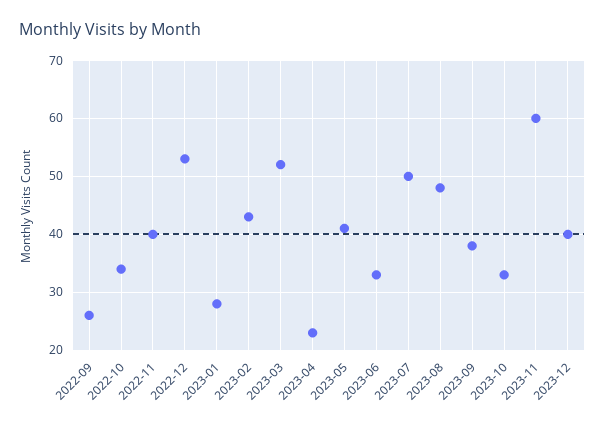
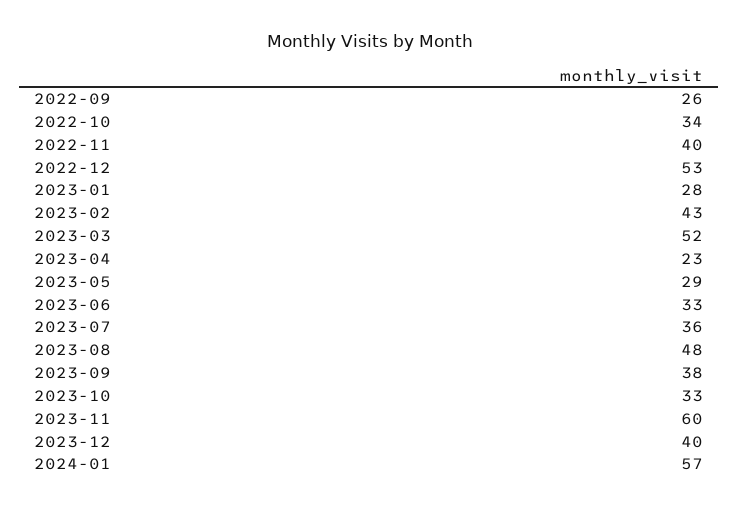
2023-05: 40 -> 29
2023-07: 50 -> 36
2024-01: none -> 57

